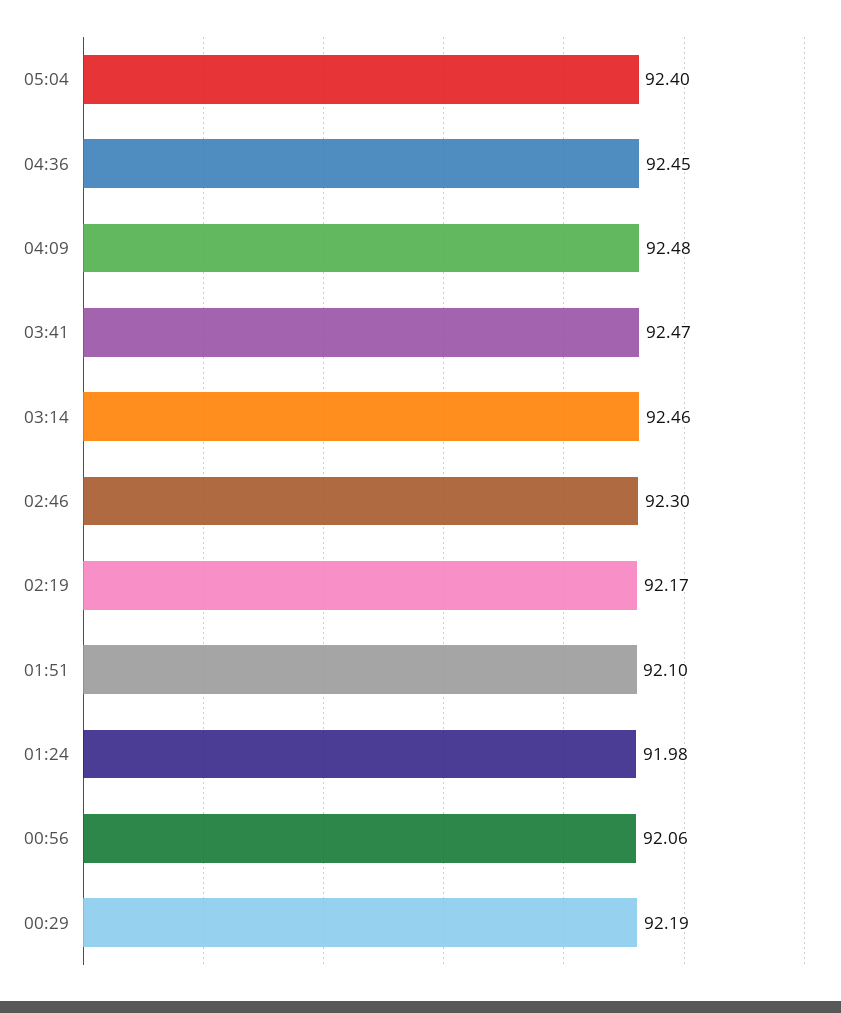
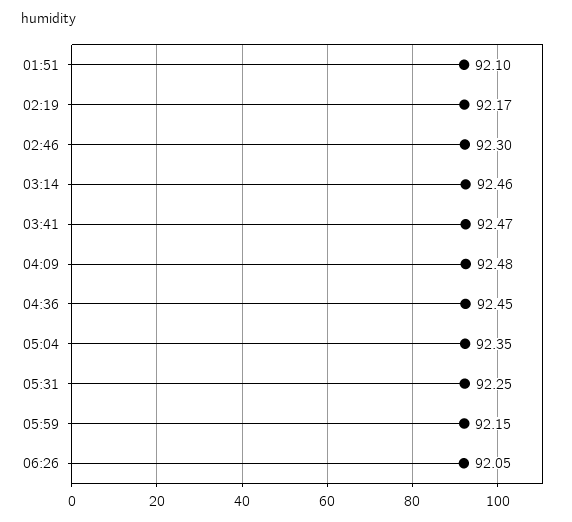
05:04: 92.4 -> 92.35
01:24: 91.98 -> none
00:56: 92.06 -> none
00:29: 92.19 -> none
05:31: none -> 92.25
05:59: none -> 92.15
06:26: none -> 92.05

